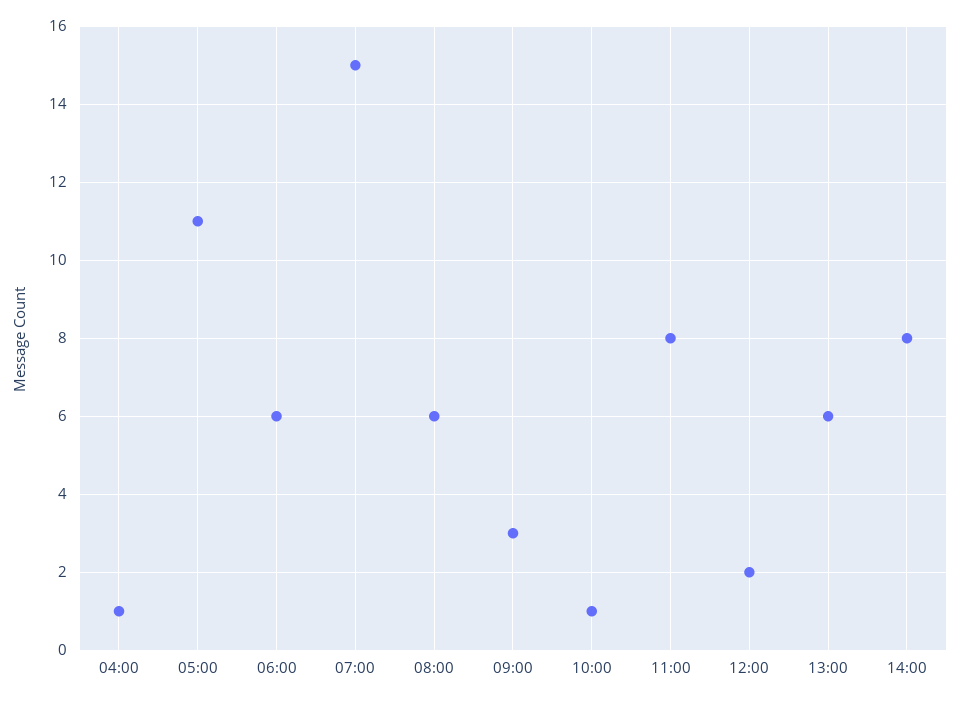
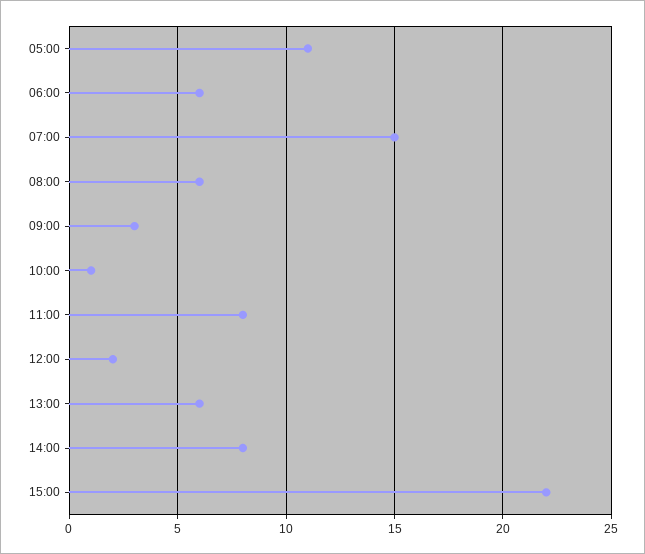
04:00: 1 -> none
15:00: none -> 22

